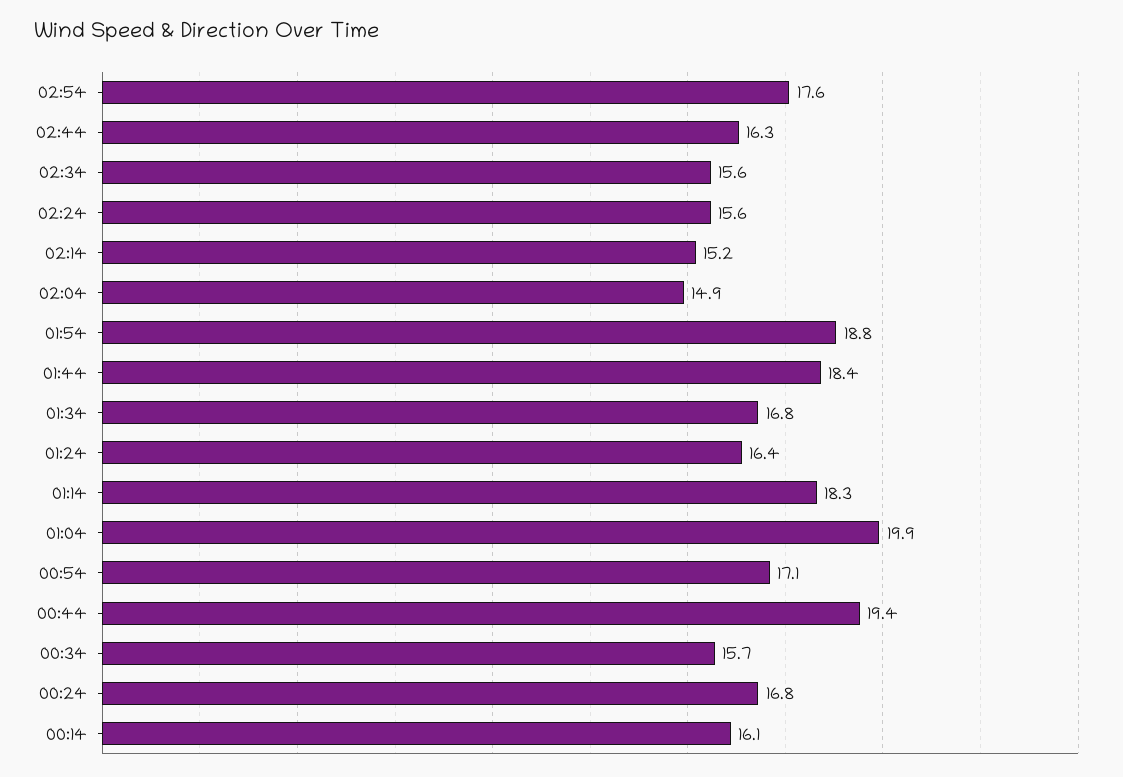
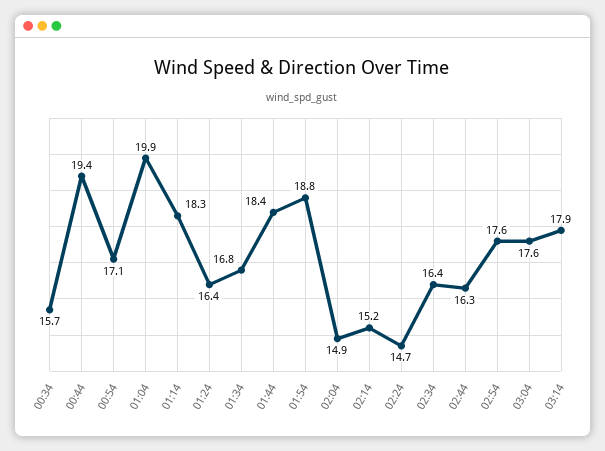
02:34: 15.6 -> 16.4
02:24: 15.6 -> 14.7
00:24: 16.8 -> none
00:14: 16.1 -> none
03:04: none -> 17.6
03:14: none -> 17.9

